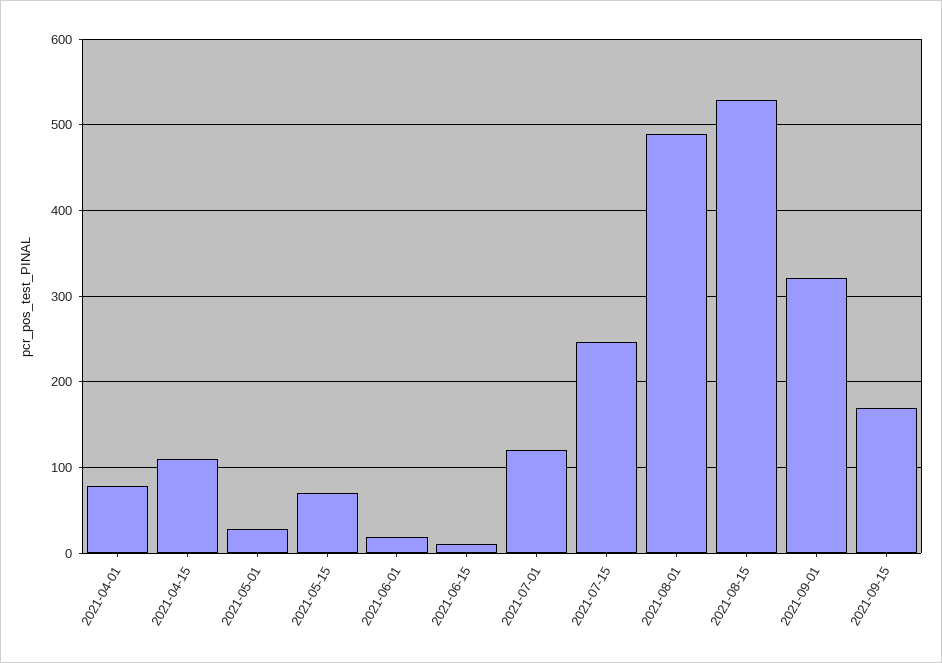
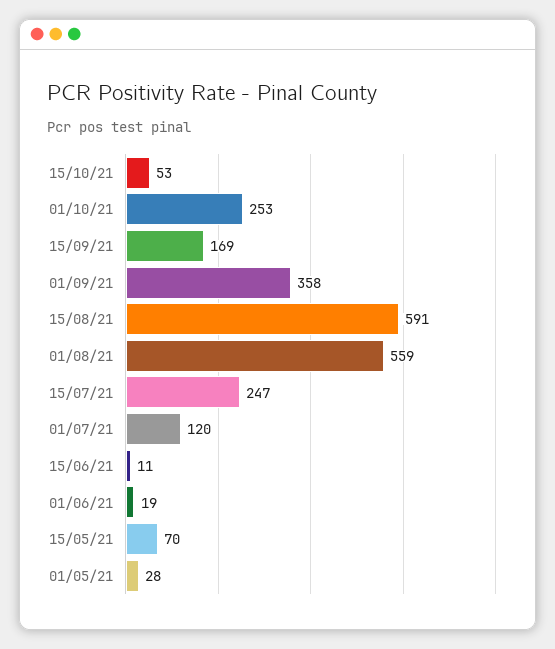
2021-04-01: 80 -> none
2021-04-15: 110 -> none
2021-08-01: 490 -> 559
2021-08-15: 530 -> 591
2021-09-01: 320 -> 358
15/10/21: none -> 53
01/10/21: none -> 253

